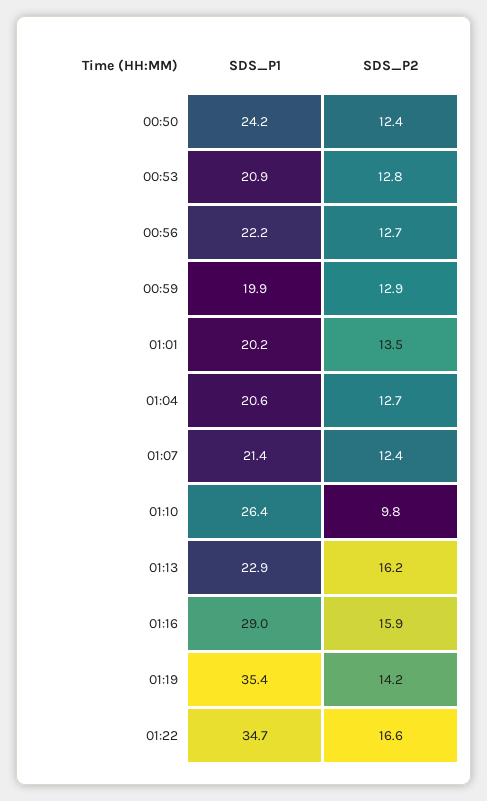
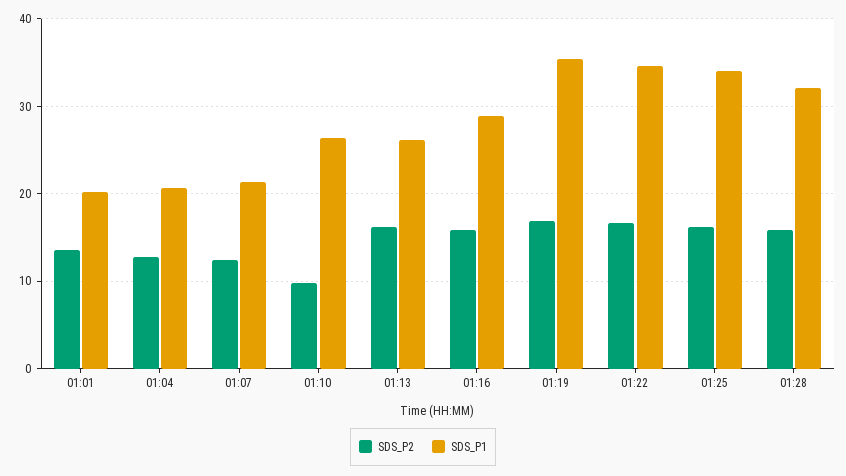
SDS_P1, 00:50: 24.2 -> none
SDS_P2, 00:50: 12.4 -> none
SDS_P1, 00:53: 20.9 -> none
SDS_P2, 00:53: 12.8 -> none
SDS_P1, 00:56: 22.2 -> none
SDS_P2, 00:56: 12.7 -> none
SDS_P1, 00:59: 19.9 -> none
SDS_P2, 00:59: 12.9 -> none
SDS_P1, 01:13: 22.9 -> 26
SDS_P2, 01:19: 14.2 -> 17
SDS_P2, 01:25: none -> 16
SDS_P1, 01:25: none -> 34
SDS_P2, 01:28: none -> 16
SDS_P1, 01:28: none -> 32

